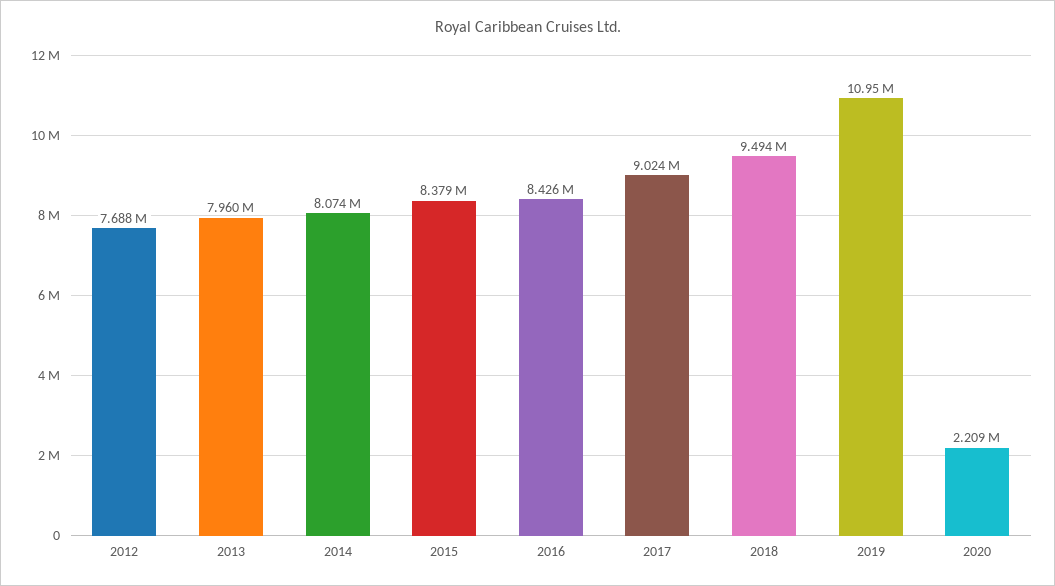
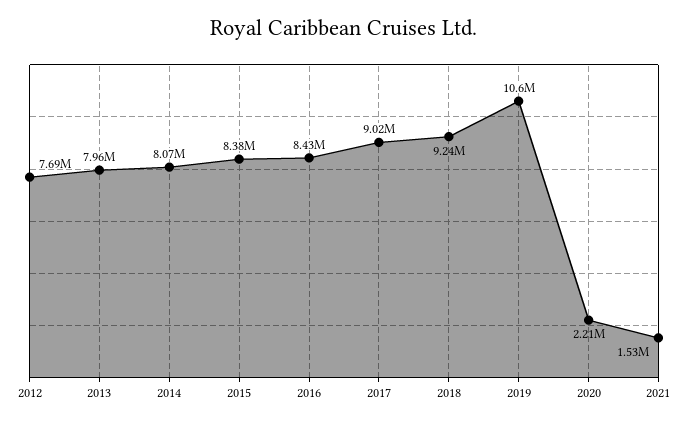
2018: 9494000 -> 9240000
2019: 10950000 -> 10600000
2021: none -> 1530000

